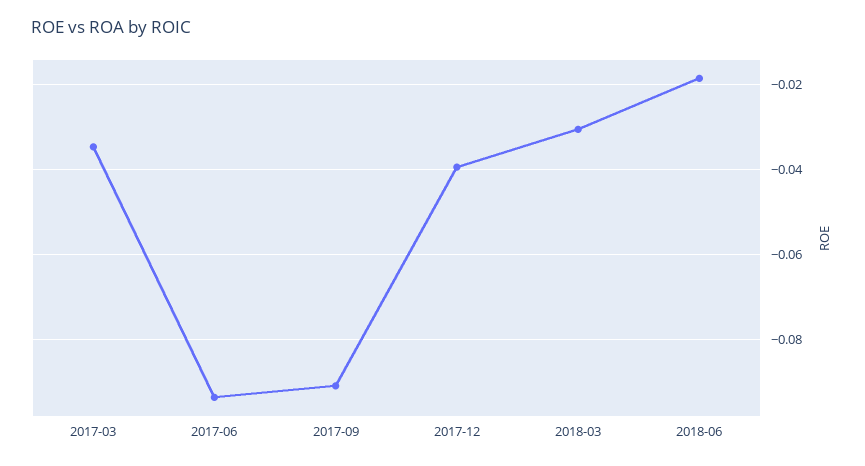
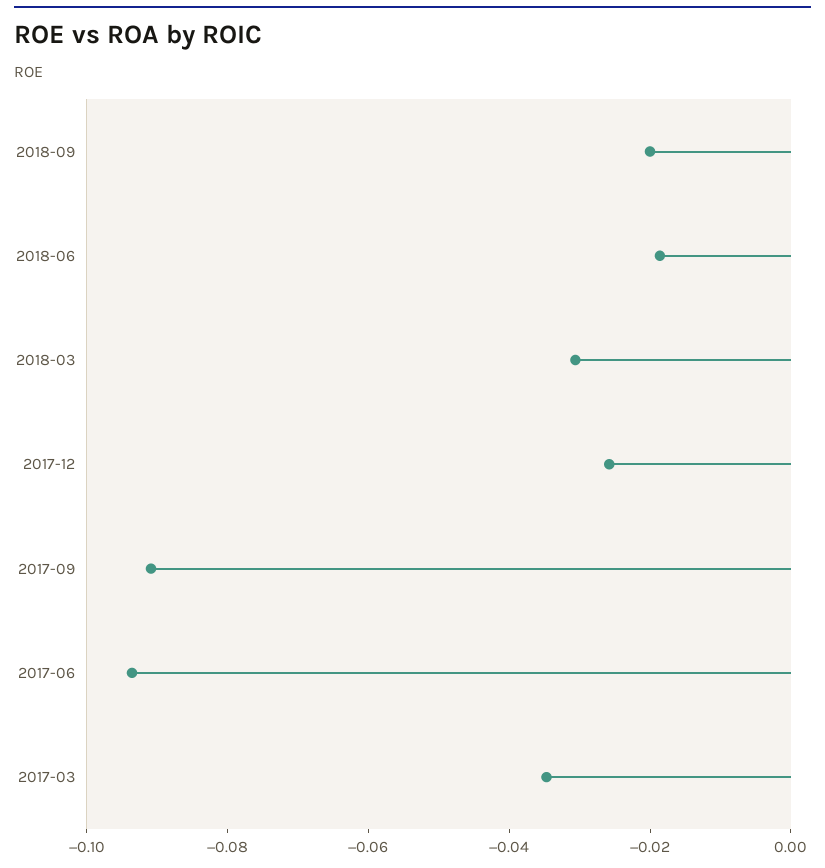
2017-12: -0.04 -> -0.025
2018-09: none -> -0.02

